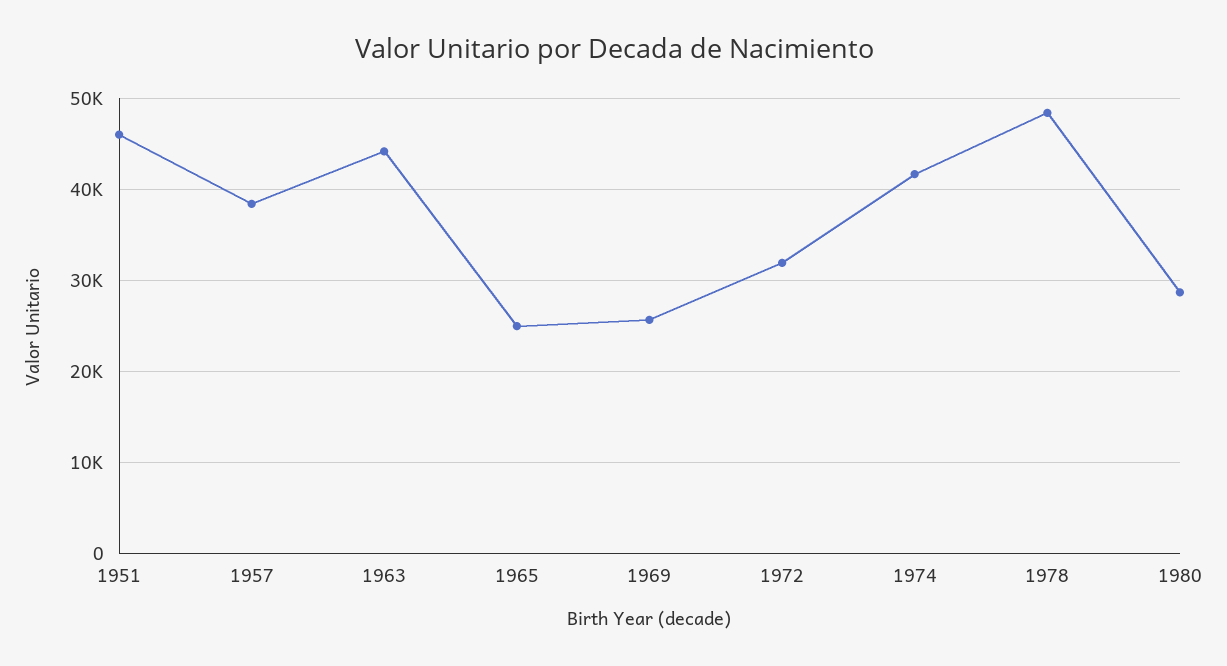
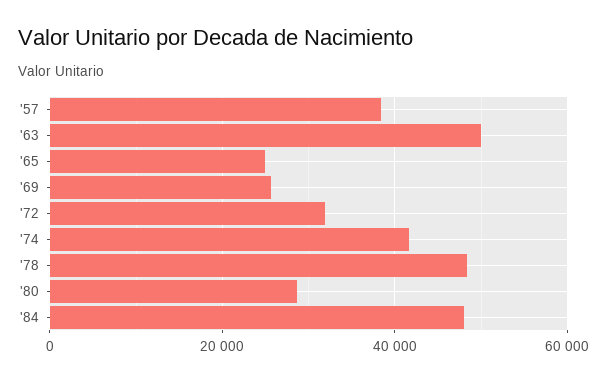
1951: 46000 -> none
1963: 44000 -> 50000
'84: none -> 48000

